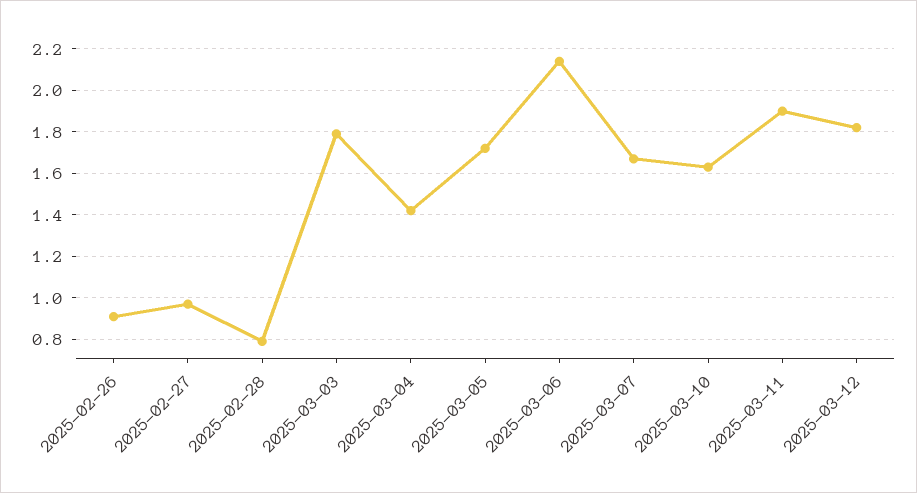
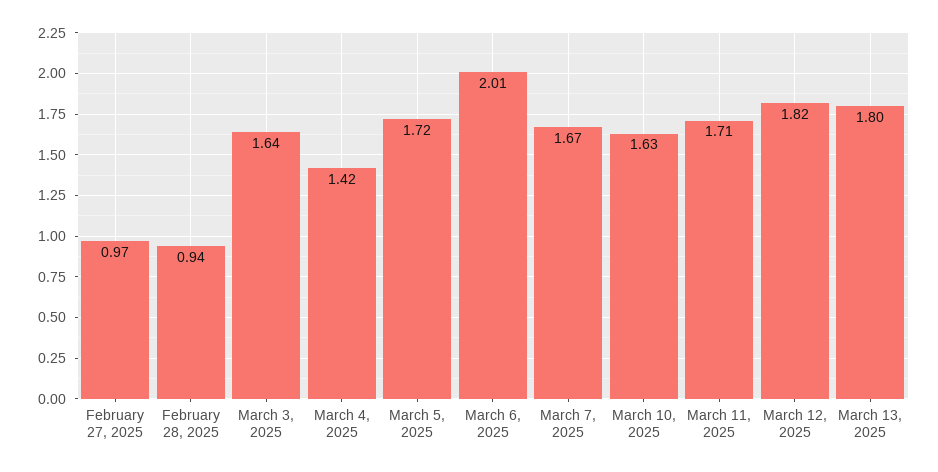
2025-02-26: 0.9 -> none
2025-02-28: 0.8 -> 0.94
2025-03-03: 1.8 -> 1.64
2025-03-06: 2.15 -> 2.01
2025-03-11: 1.9 -> 1.71
March 13, 2025: none -> 1.8

